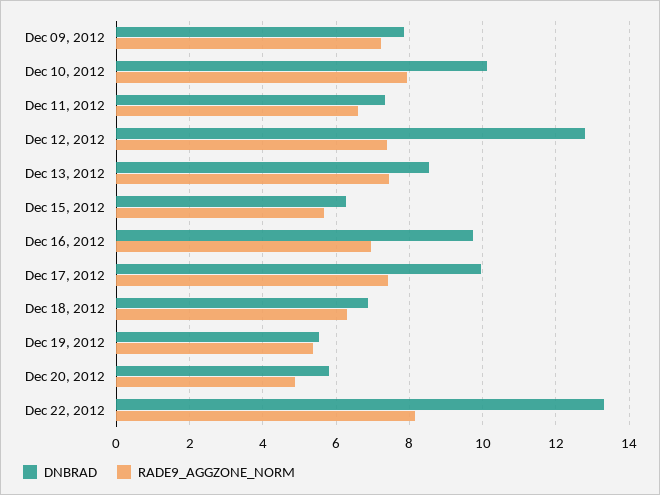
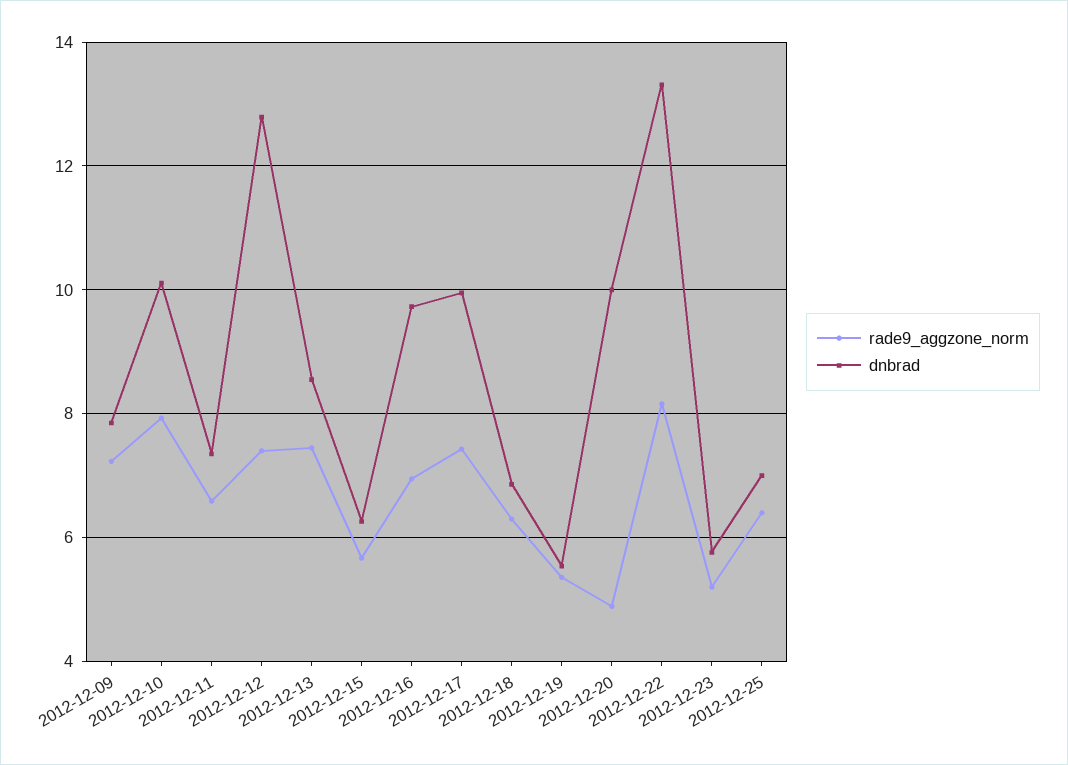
DNBRAD, Dec 20, 2012: 5.8 -> 10
RADE9_AGGZONE_NORM, 2012-12-23: none -> 5.2
DNBRAD, 2012-12-23: none -> 5.8
RADE9_AGGZONE_NORM, 2012-12-25: none -> 6.4
DNBRAD, 2012-12-25: none -> 7

